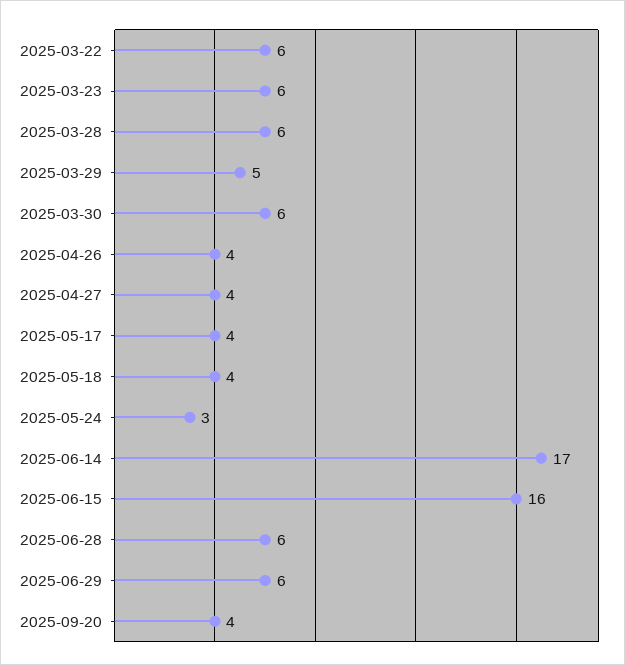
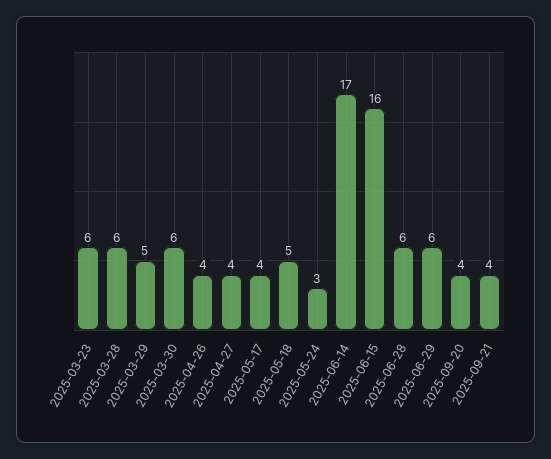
2025-03-22: 6 -> none
2025-05-18: 4 -> 5
2025-09-21: none -> 4

